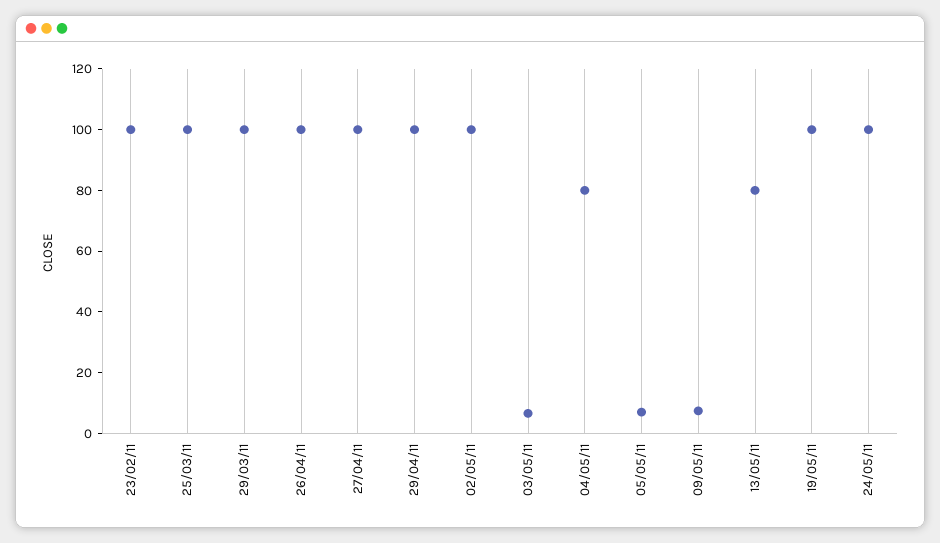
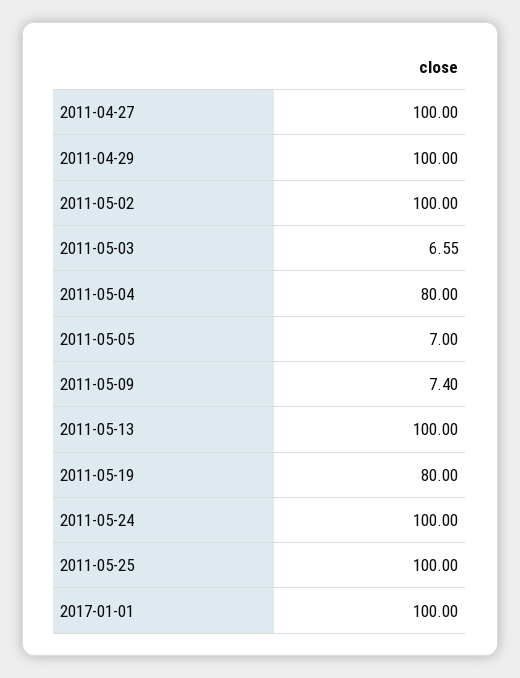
23/02/11: 100 -> none
25/03/11: 100 -> none
29/03/11: 100 -> none
26/04/11: 100 -> none
13/05/11: 80 -> 100
19/05/11: 100 -> 80
2011-05-25: none -> 100
2017-01-01: none -> 100

